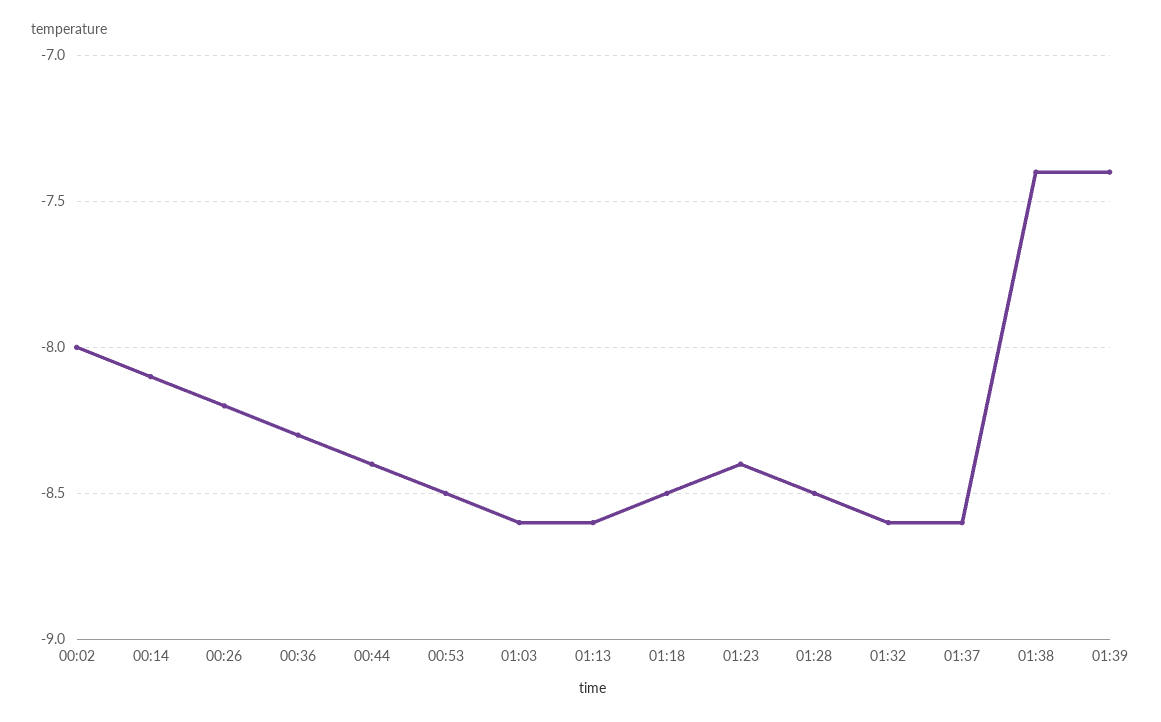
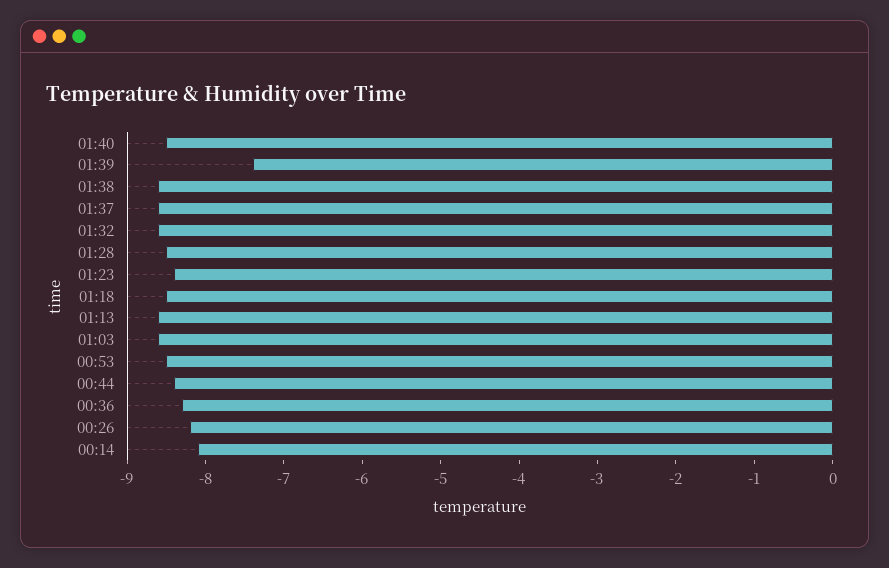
00:02: -8 -> none
01:38: -7.4 -> -8.5
01:40: none -> -8.5

